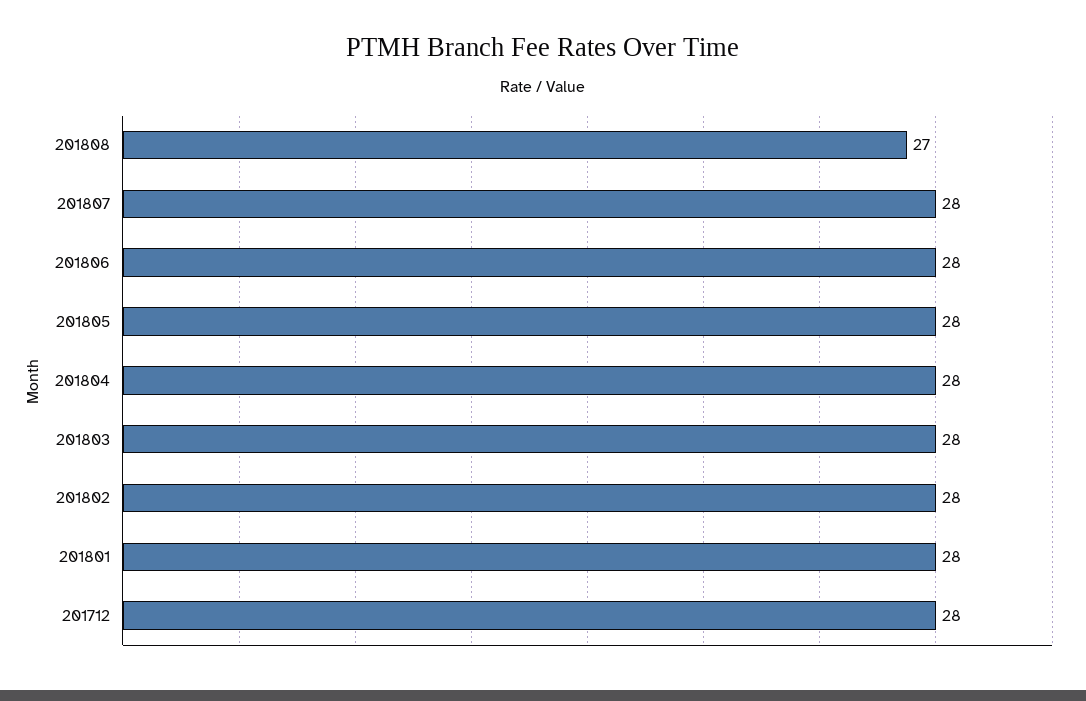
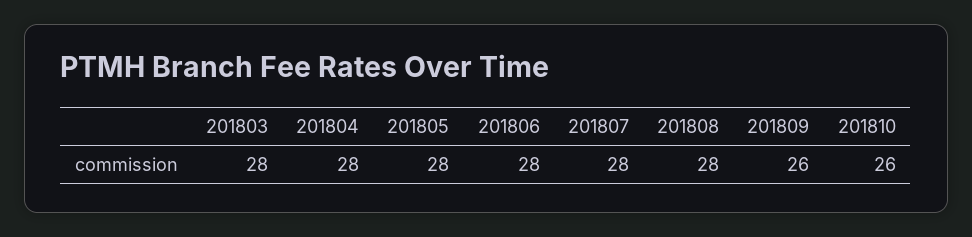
201808: 27 -> 28
201802: 28 -> none
201801: 28 -> none
201712: 28 -> none
201809: none -> 26
201810: none -> 26

